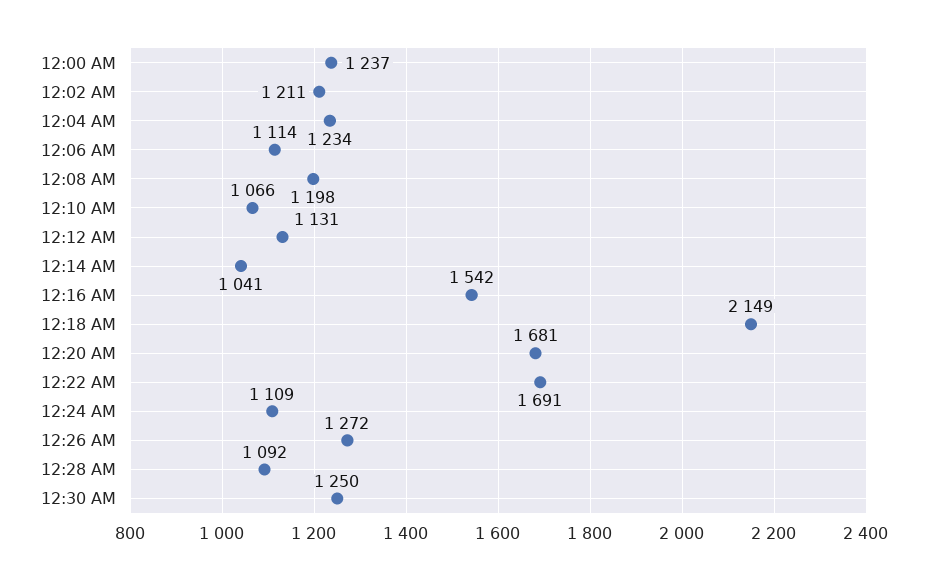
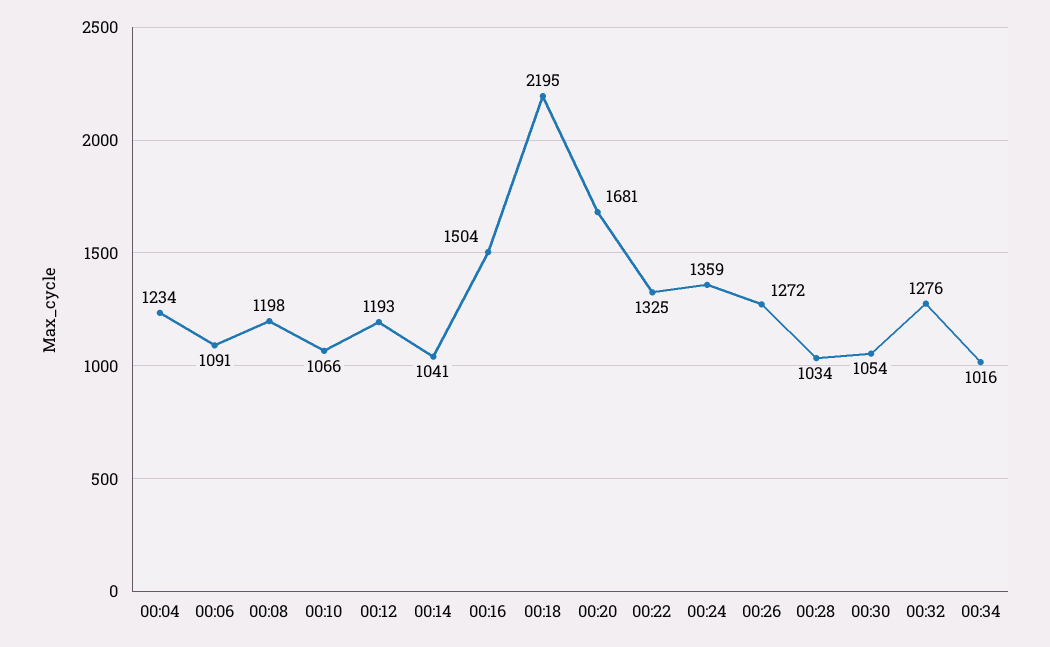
12:00 AM: 1237 -> none
12:02 AM: 1211 -> none
12:06 AM: 1114 -> 1091
12:12 AM: 1131 -> 1193
12:16 AM: 1542 -> 1504
12:18 AM: 2149 -> 2195
12:22 AM: 1691 -> 1325
12:24 AM: 1109 -> 1359
12:28 AM: 1092 -> 1034
12:30 AM: 1250 -> 1054
00:32: none -> 1276
00:34: none -> 1016

